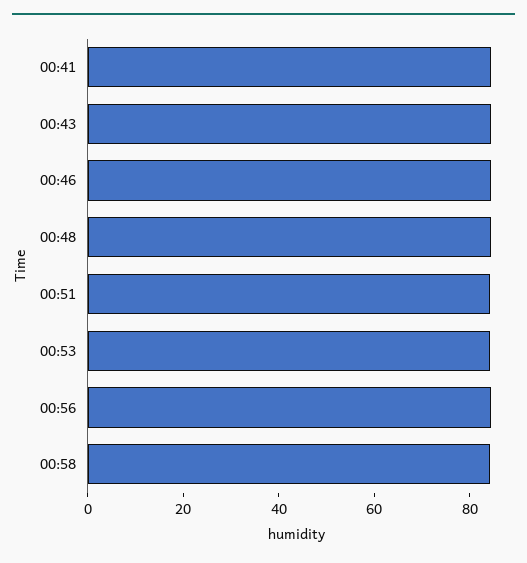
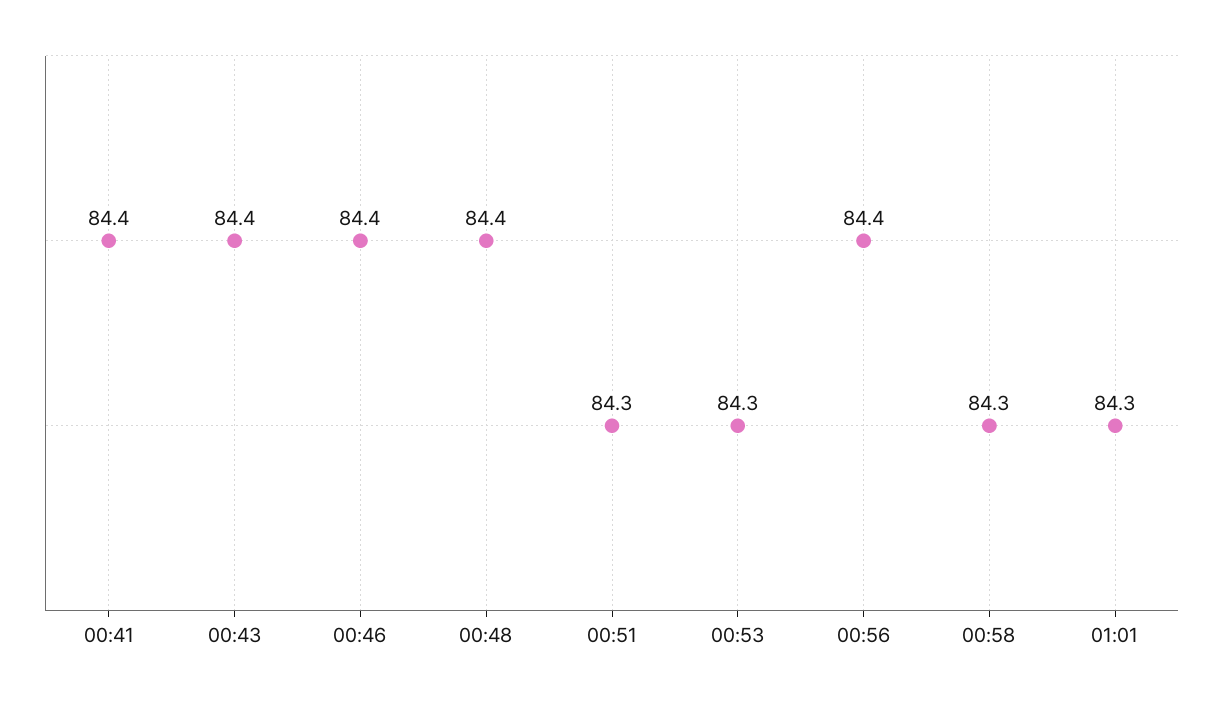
01:01: none -> 84.3

